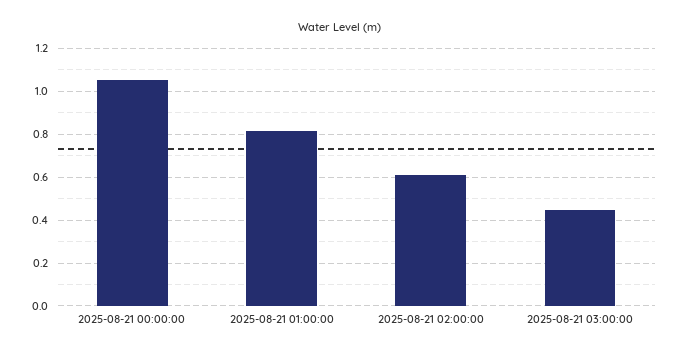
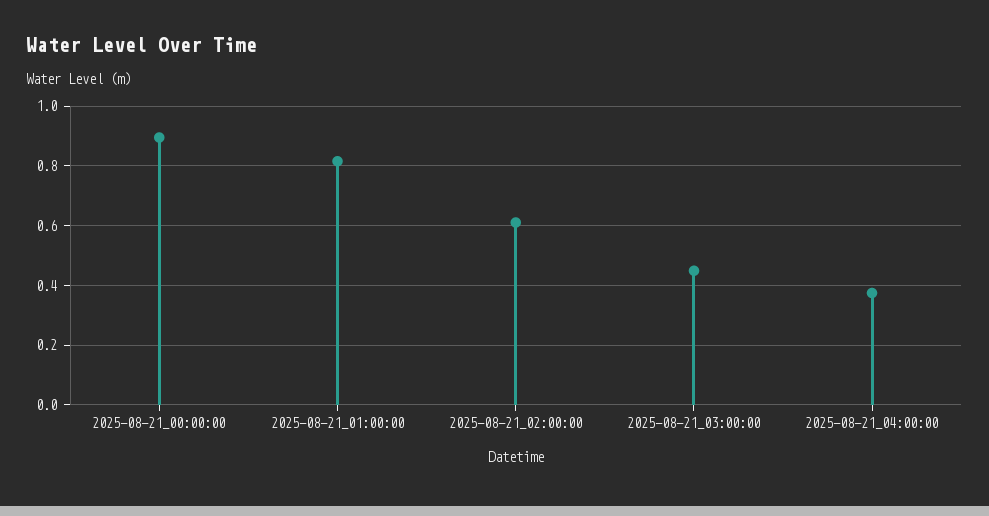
2025-08-21 00:00:00: 1.05 -> 0.9
2025-08-21_04:00:00: none -> 0.375

